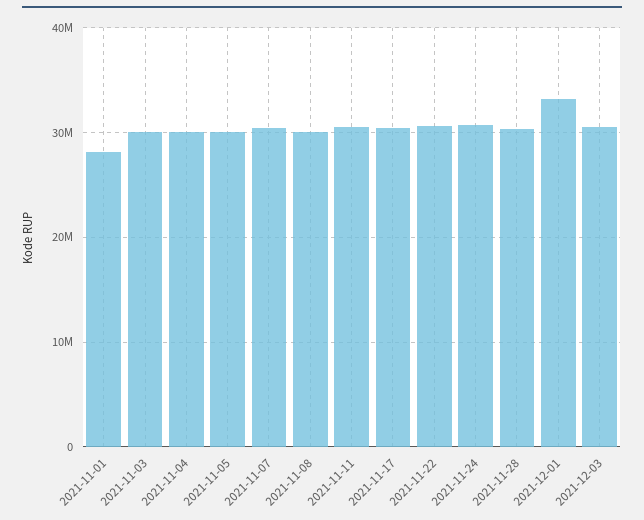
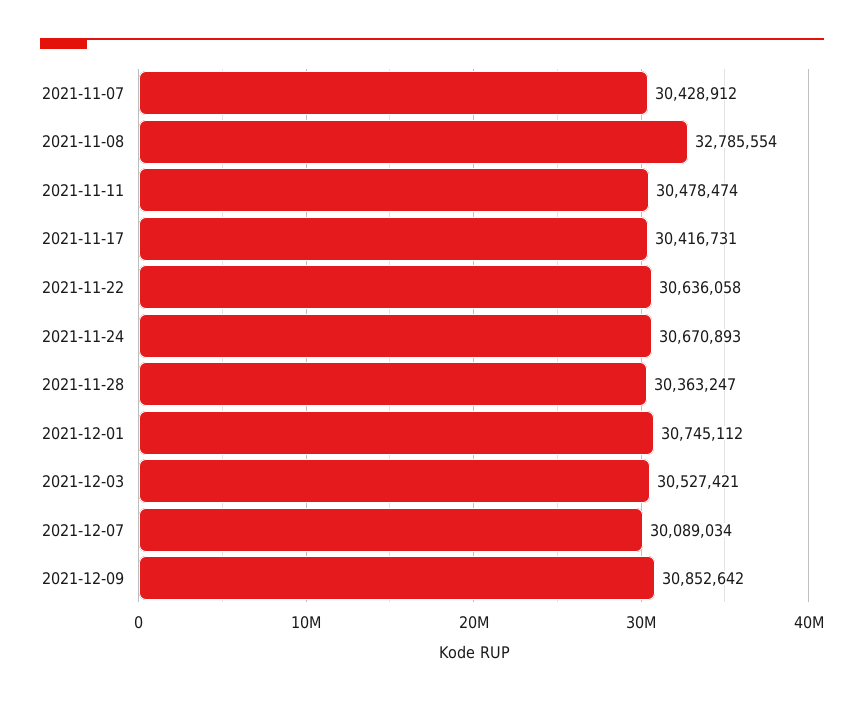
2021-11-01: 28000000 -> none
2021-11-03: 30000000 -> none
2021-11-04: 30000000 -> none
2021-11-05: 30000000 -> none
2021-11-08: 30000000 -> 32785554
2021-12-01: 33000000 -> 30745112
2021-12-07: none -> 30089034
2021-12-09: none -> 30852642

